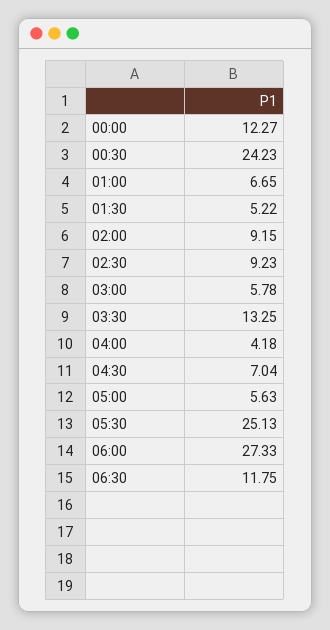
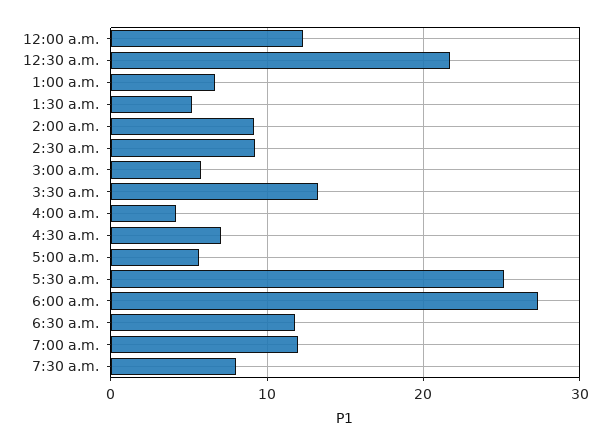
00:30: 24.23 -> 22
7:00 a.m.: none -> 12
7:30 a.m.: none -> 8

